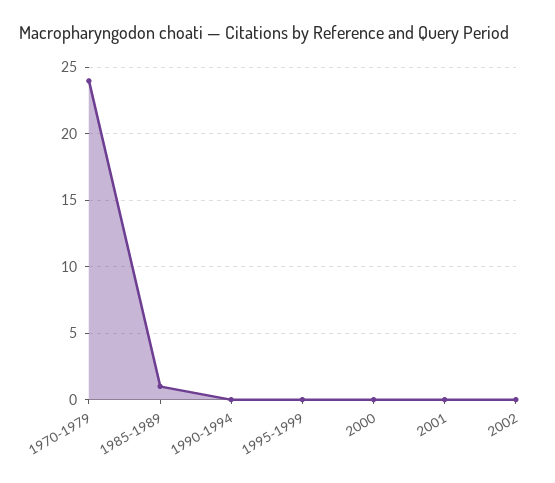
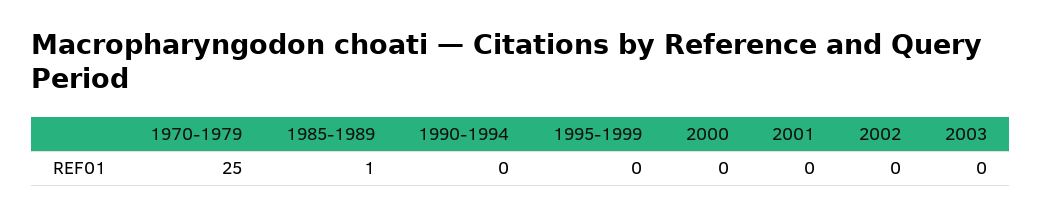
1970-1979: 24 -> 25
2003: none -> 0

